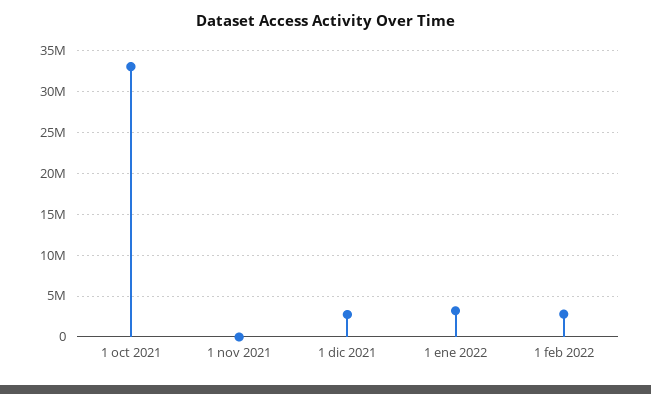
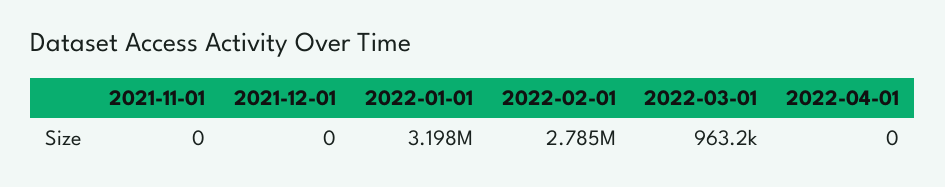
1 oct 2021: 33000000 -> none
1 dic 2021: 3000000 -> 0
2022-03-01: none -> 963200
2022-04-01: none -> 0

